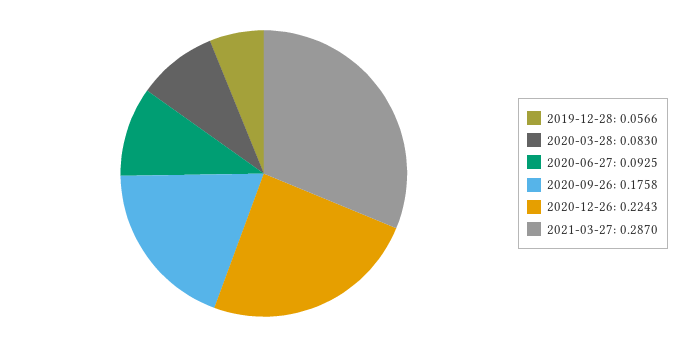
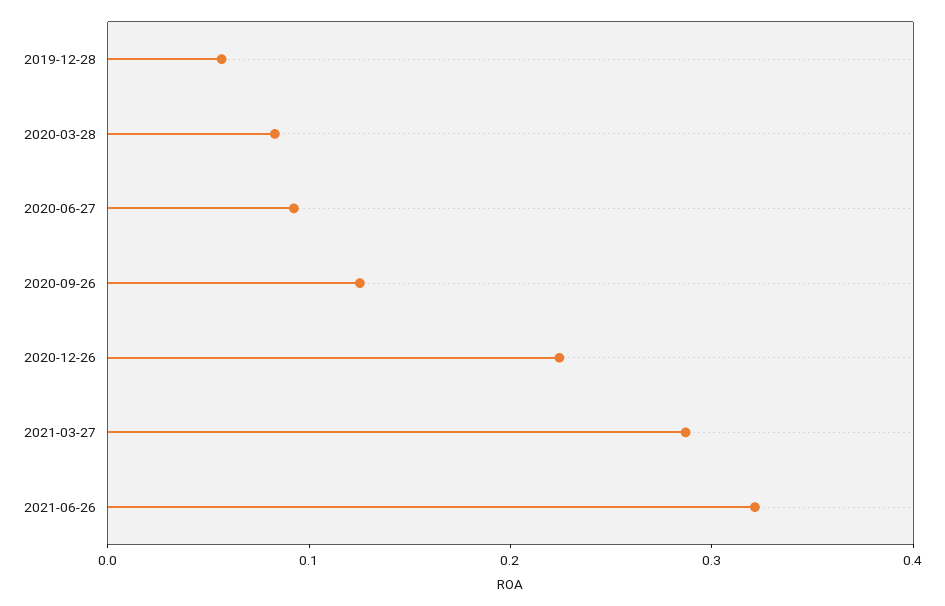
2020-09-26: 0.1758 -> 0.12
2021-06-26: none -> 0.32

